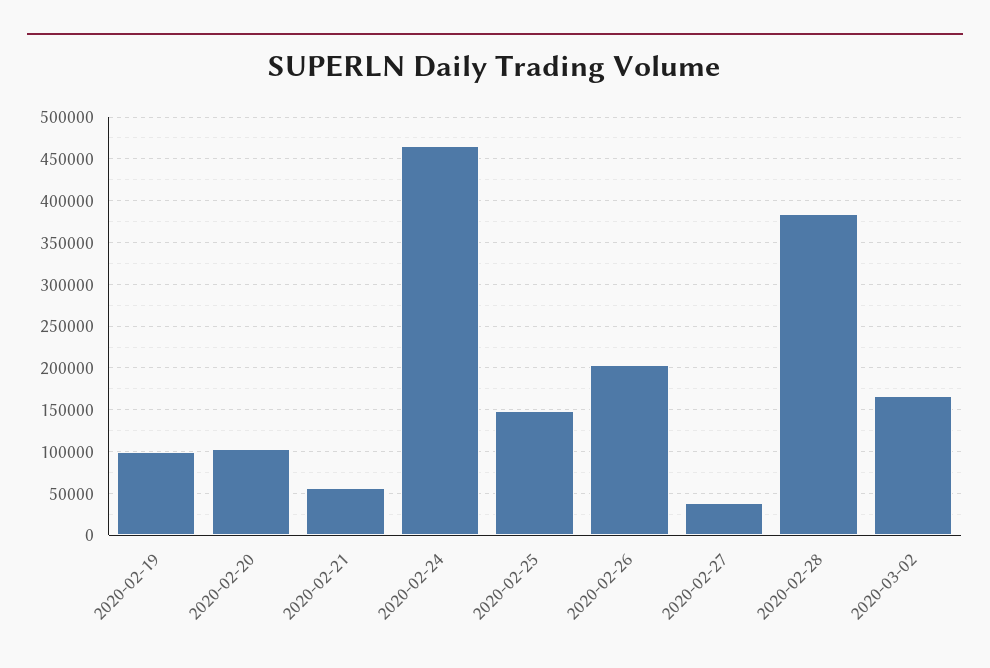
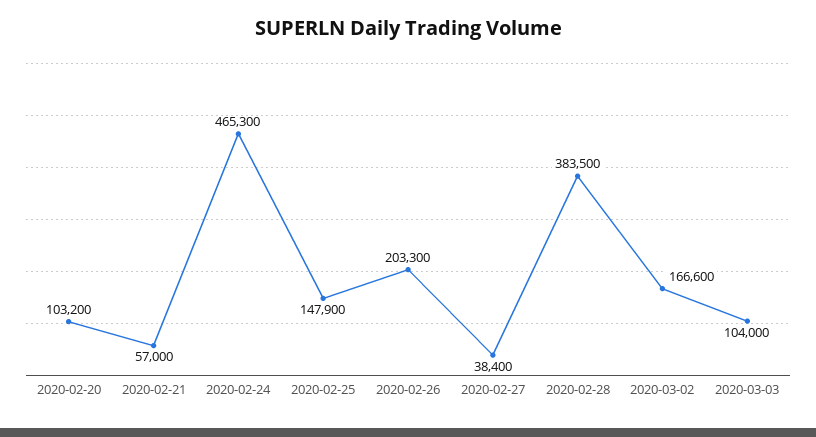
2020-02-19: 100000 -> none
2020-03-03: none -> 104000

